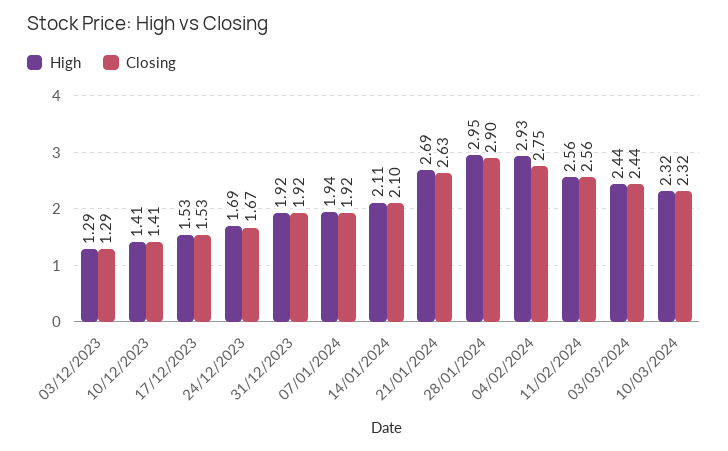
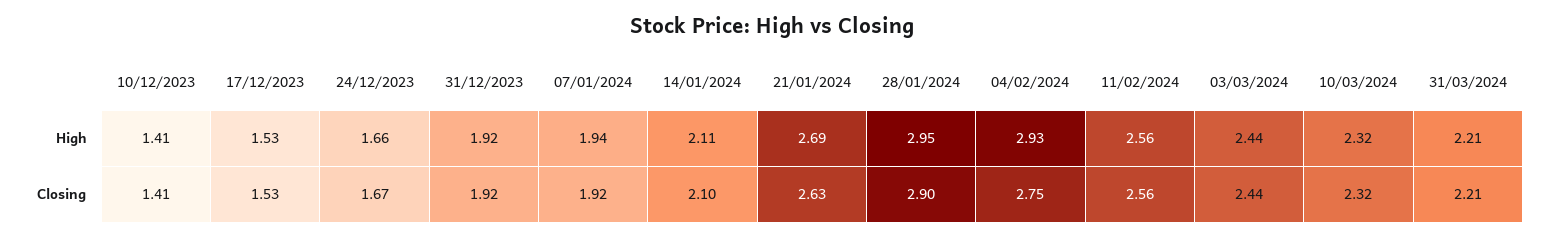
High, 03/12/2023: 1.29 -> none
Closing, 03/12/2023: 1.29 -> none
High, 24/12/2023: 1.69 -> 1.66
High, 31/03/2024: none -> 2.21
Closing, 31/03/2024: none -> 2.21

